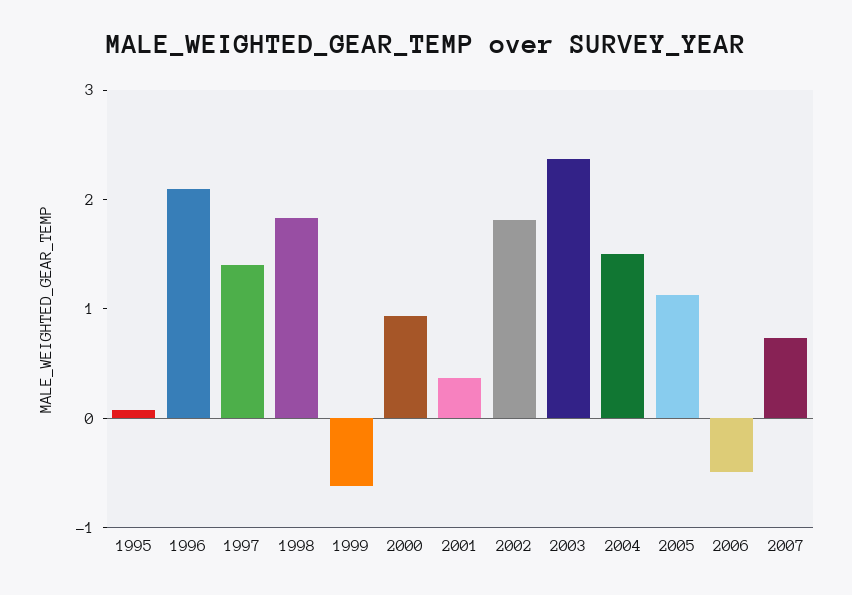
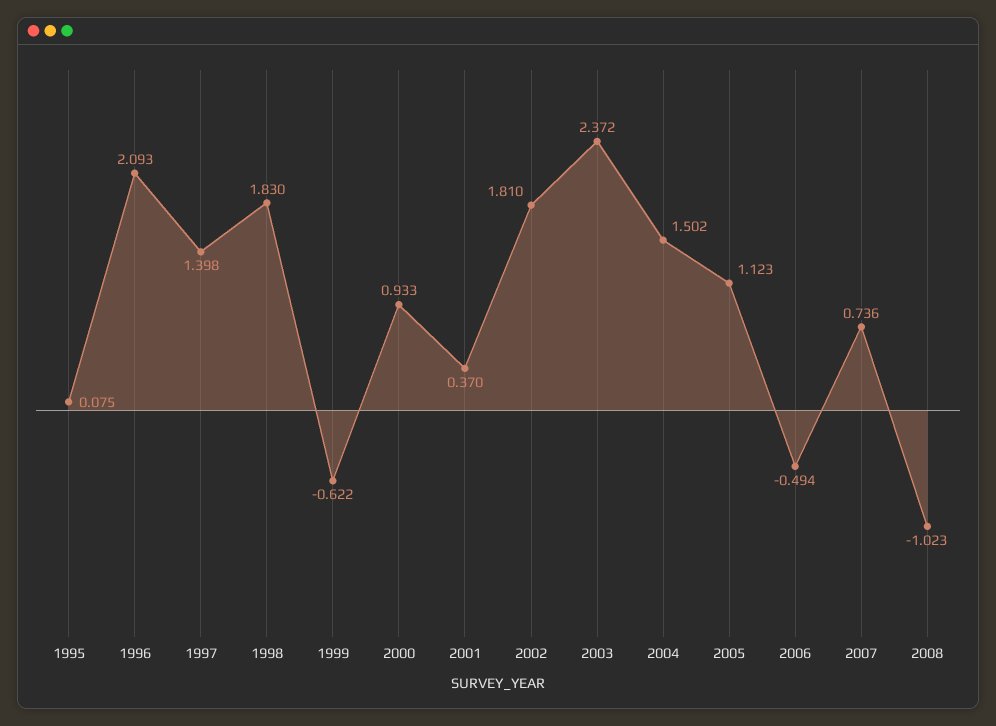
2008: none -> -1.023

